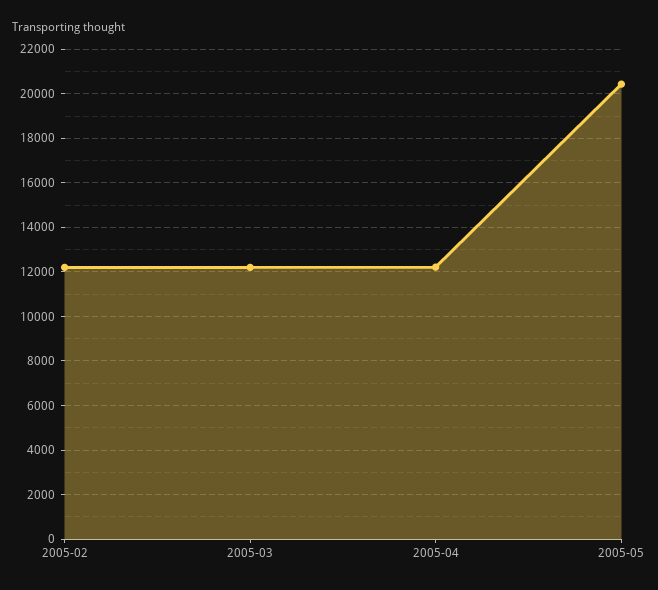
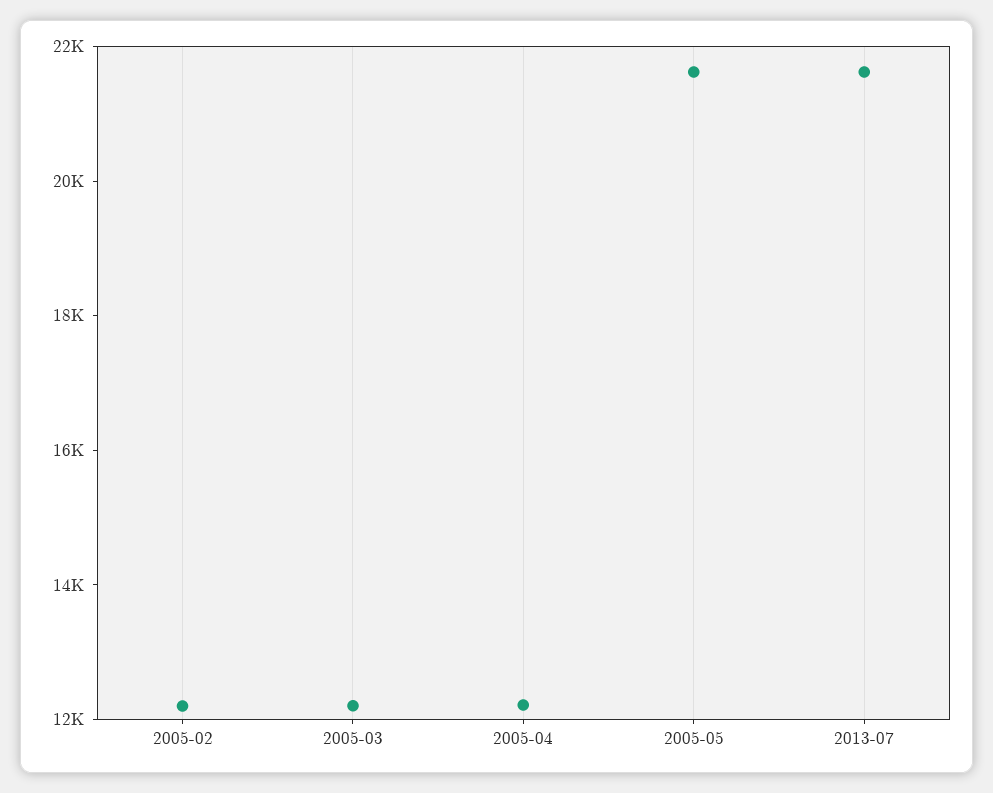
2005-05: 20500 -> 21500
2013-07: none -> 21500

